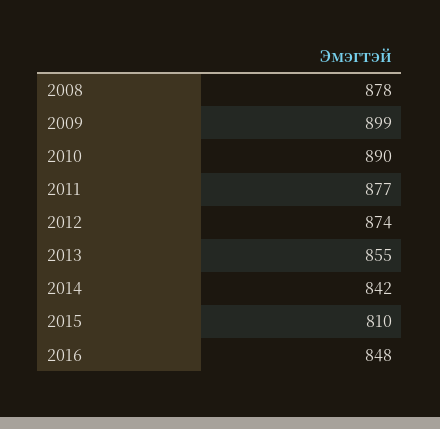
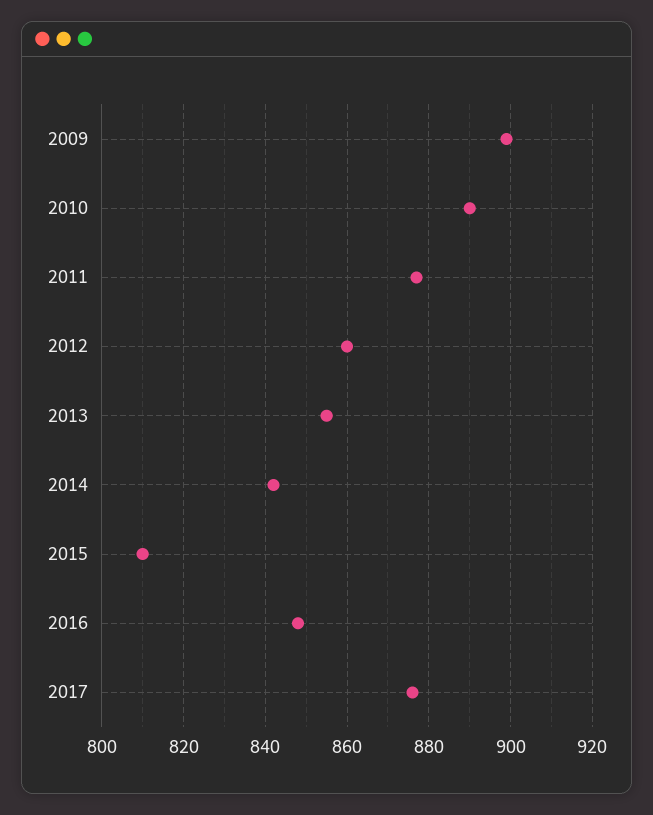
2008: 878 -> none
2012: 874 -> 860
2017: none -> 875

